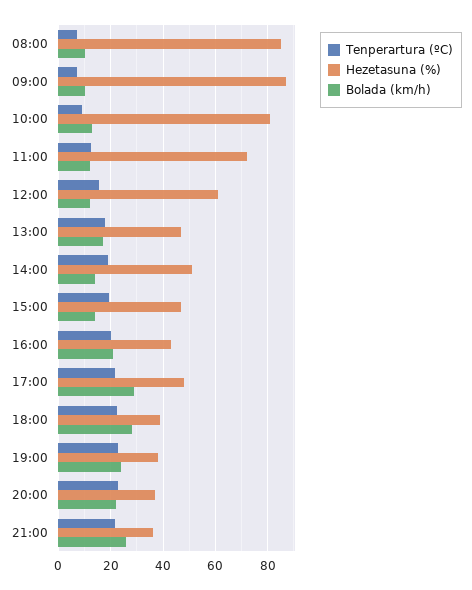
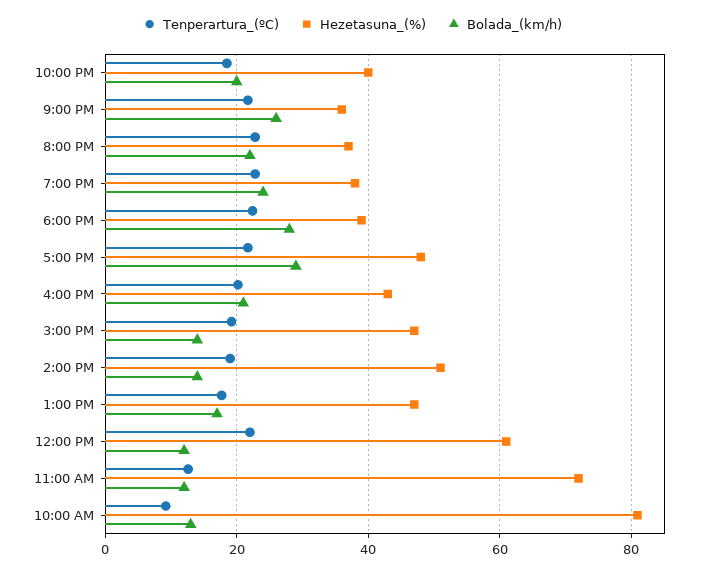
Tenperartura (ºC), 08:00: 7.5 -> none
Hezetasuna (%), 08:00: 85 -> none
Bolada (km/h), 08:00: 10 -> none
Tenperartura (ºC), 09:00: 7.5 -> none
Hezetasuna (%), 09:00: 87.5 -> none
Bolada (km/h), 09:00: 10 -> none
Tenperartura (ºC), 12:00: 15 -> 22
Tenperartura (ºC), 10:00 PM: none -> 18
Hezetasuna (%), 10:00 PM: none -> 40
Bolada (km/h), 10:00 PM: none -> 20

